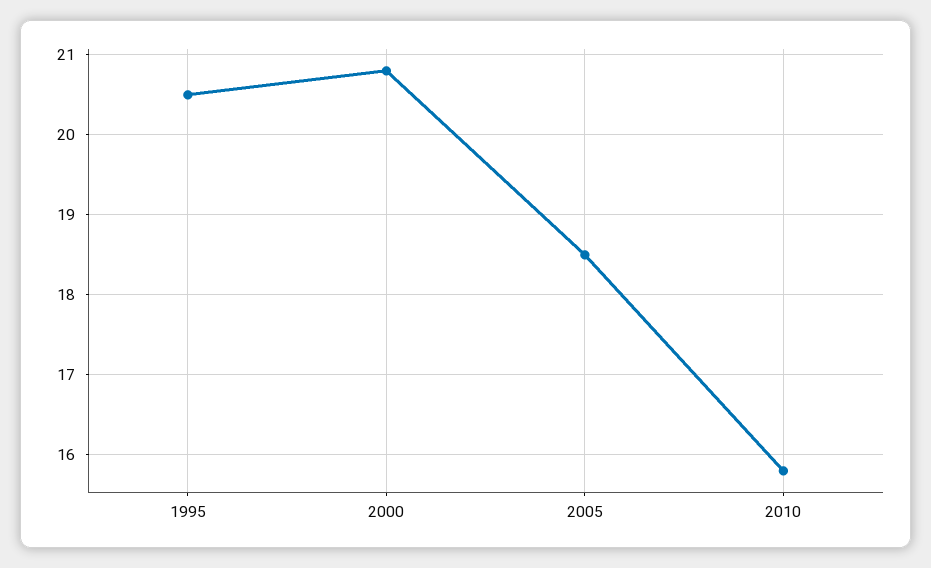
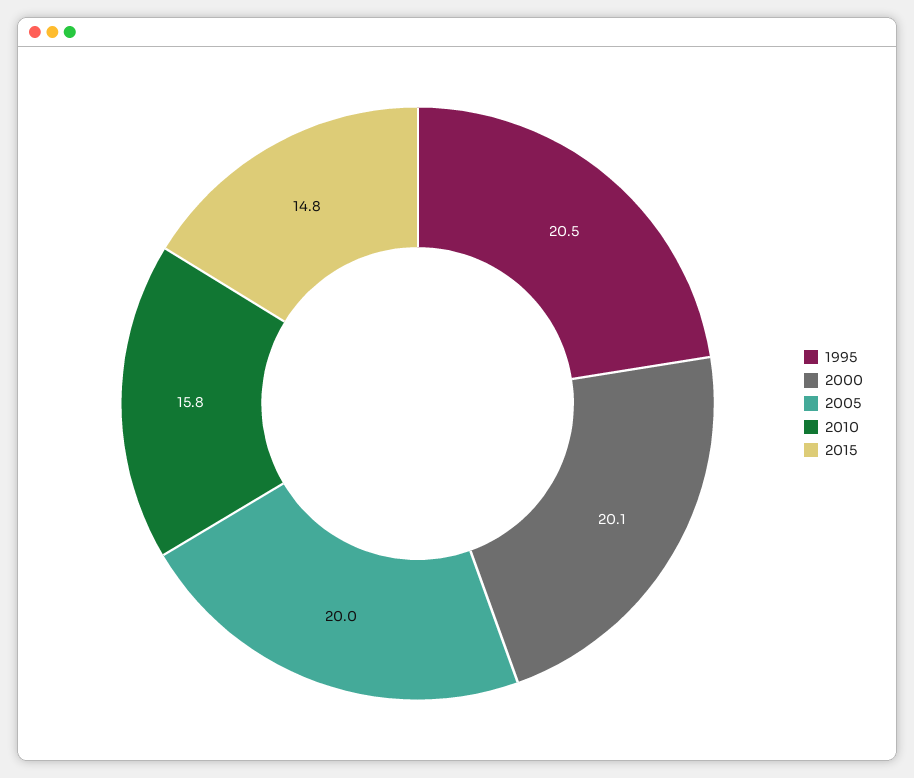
2000: 20.8 -> 20.1
2005: 18.5 -> 20
2015: none -> 14.8

